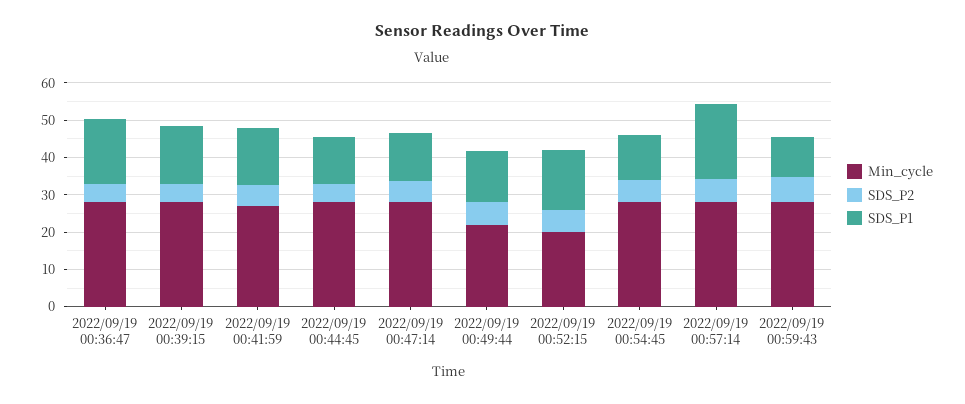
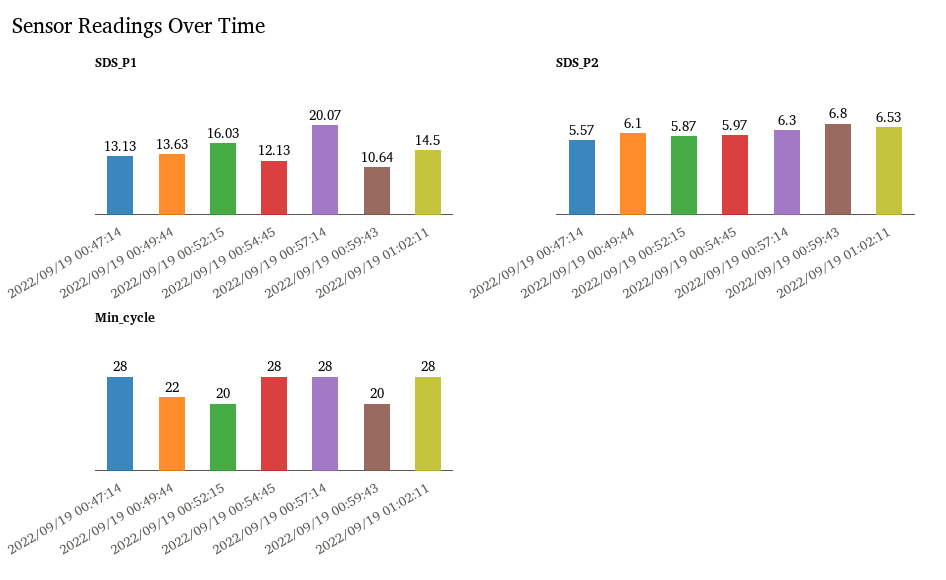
Min_cycle, 2022/09/19 00:36:47: 27.5 -> none
SDS_P2, 2022/09/19 00:36:47: 5 -> none
SDS_P1, 2022/09/19 00:36:47: 17.5 -> none
Min_cycle, 2022/09/19 00:39:15: 27.5 -> none
SDS_P2, 2022/09/19 00:39:15: 5 -> none
SDS_P1, 2022/09/19 00:39:15: 15 -> none
Min_cycle, 2022/09/19 00:41:59: 27.5 -> none
SDS_P2, 2022/09/19 00:41:59: 5 -> none
SDS_P1, 2022/09/19 00:41:59: 15 -> none
Min_cycle, 2022/09/19 00:44:45: 27.5 -> none
SDS_P2, 2022/09/19 00:44:45: 5 -> none
SDS_P1, 2022/09/19 00:44:45: 12.5 -> none
Min_cycle, 2022/09/19 00:59:43: 27.5 -> 20
SDS_P1, 2022/09/19 01:02:11: none -> 14.5
SDS_P2, 2022/09/19 01:02:11: none -> 6.53
Min_cycle, 2022/09/19 01:02:11: none -> 28

